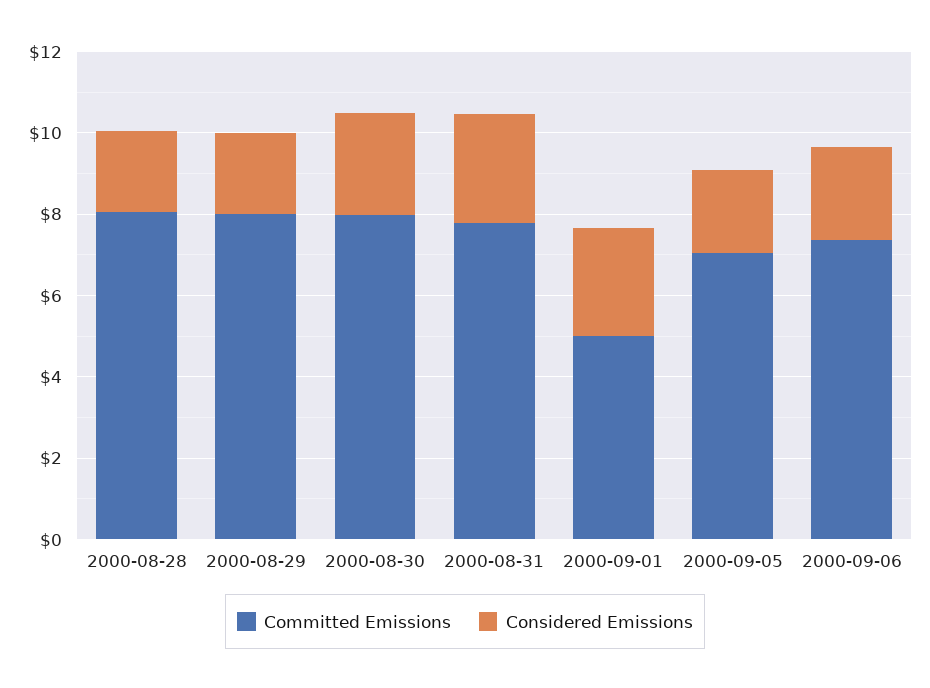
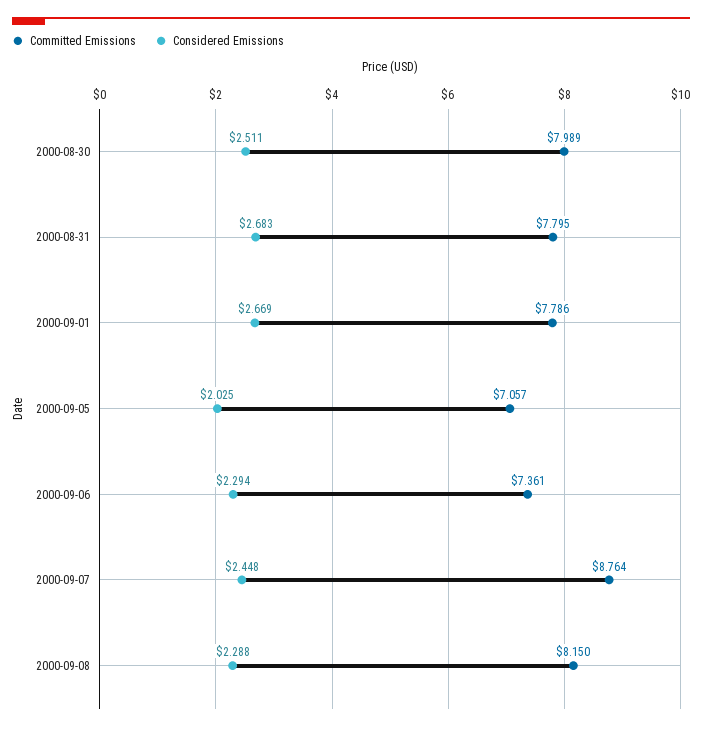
Committed Emissions, 2000-08-28: 8 -> none
Considered Emissions, 2000-08-28: 2 -> none
Committed Emissions, 2000-08-29: 8 -> none
Considered Emissions, 2000-08-29: 2 -> none
Committed Emissions, 2000-09-01: 5 -> 7.786
Committed Emissions, 2000-09-07: none -> 8.764
Considered Emissions, 2000-09-07: none -> 2.448
Committed Emissions, 2000-09-08: none -> 8.15
Considered Emissions, 2000-09-08: none -> 2.288

